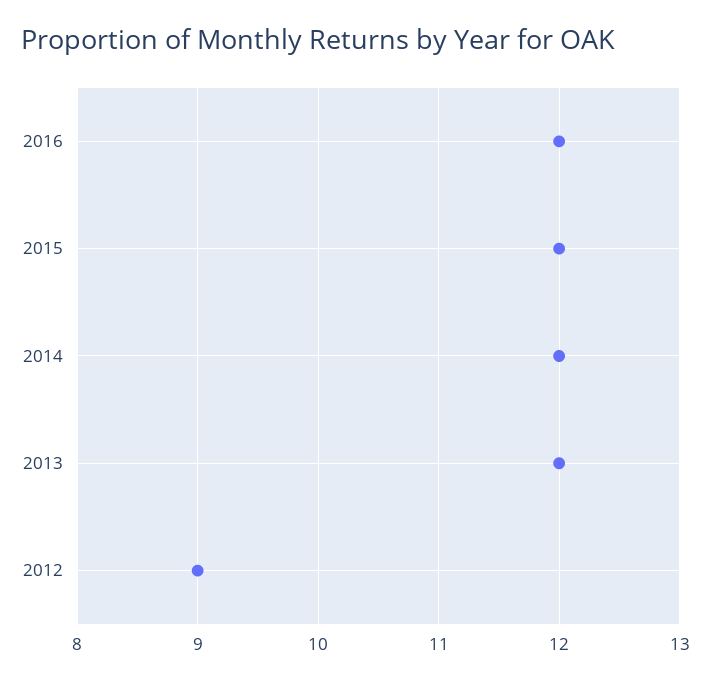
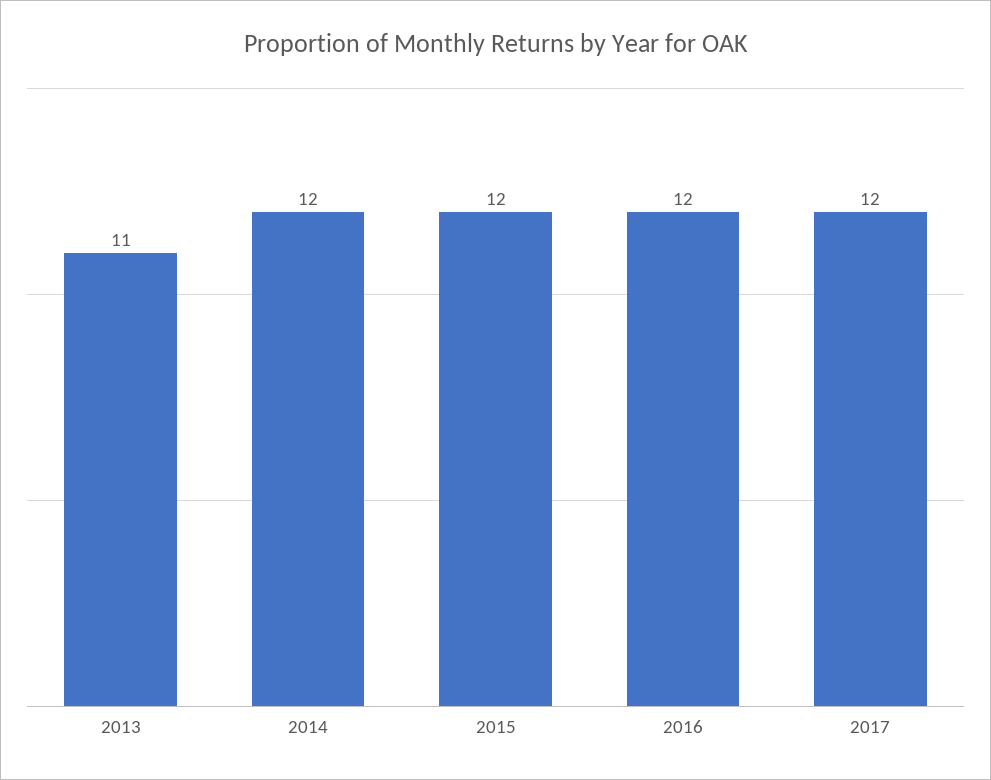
2013: 12 -> 11
2012: 9 -> none
2017: none -> 12

